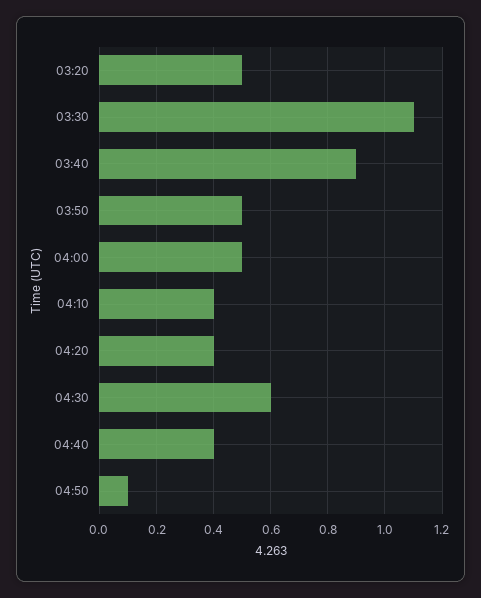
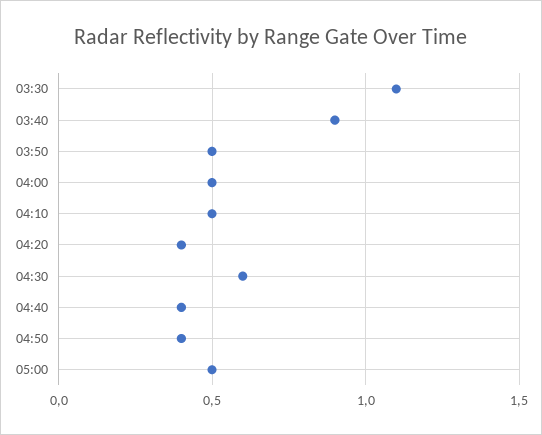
03:20: 0.5 -> none
04:10: 0.4 -> 0.5
04:50: 0.1 -> 0.4
05:00: none -> 0.5

